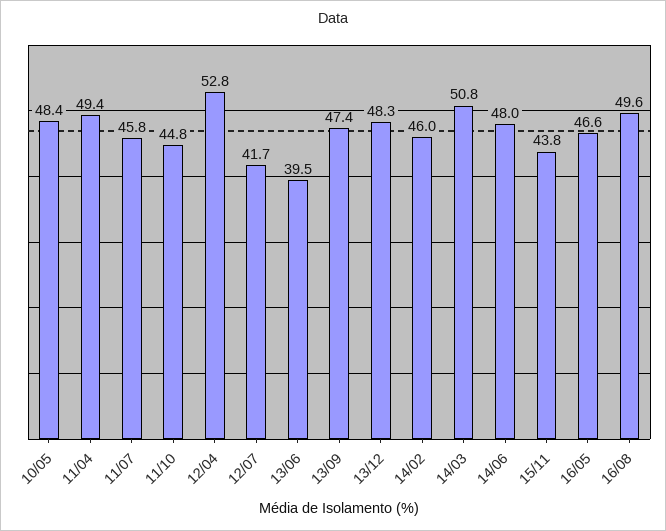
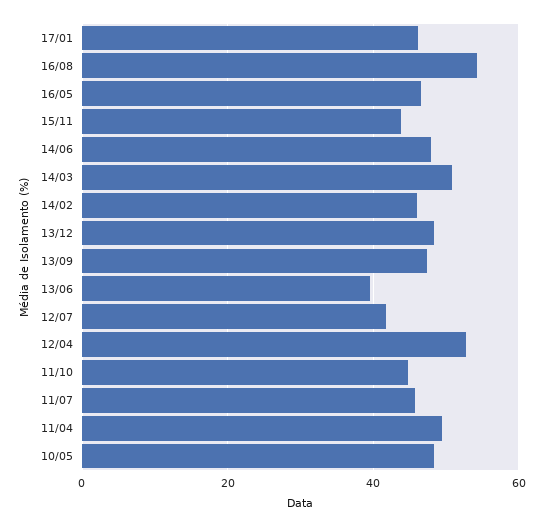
16/08: 49.6 -> 54
17/01: none -> 46

